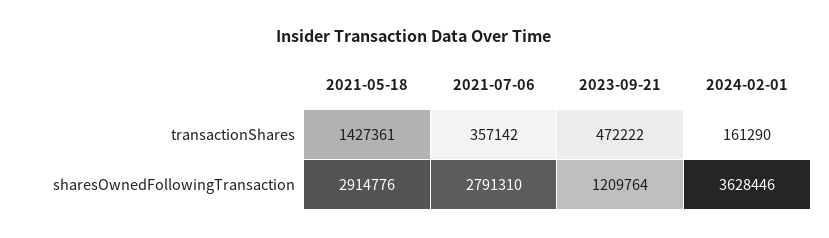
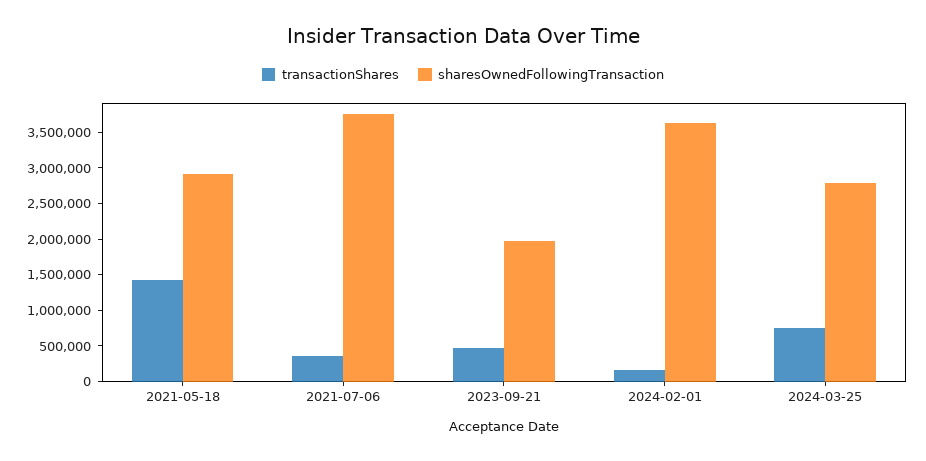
sharesOwnedFollowingTransaction, 2021-07-06: 2791310 -> 3750000
sharesOwnedFollowingTransaction, 2023-09-21: 1209764 -> 2000000
transactionShares, 2024-03-25: none -> 750000
sharesOwnedFollowingTransaction, 2024-03-25: none -> 2750000

